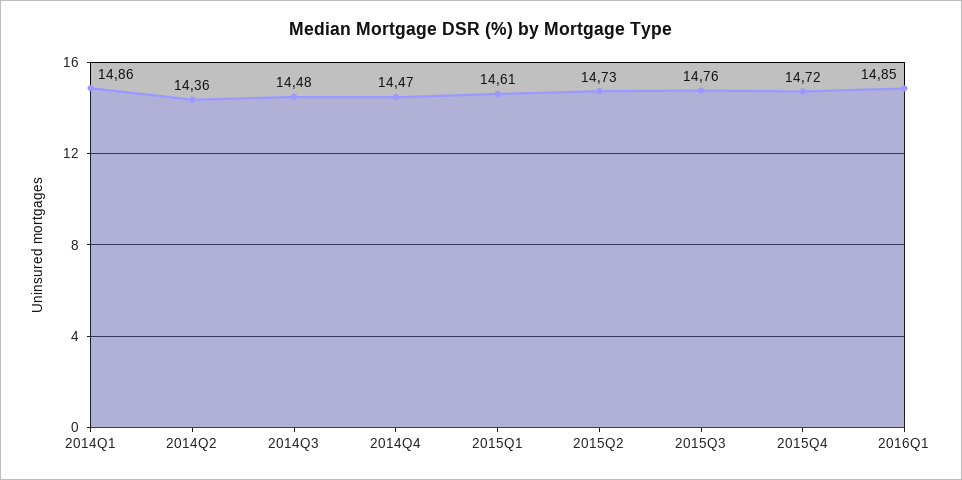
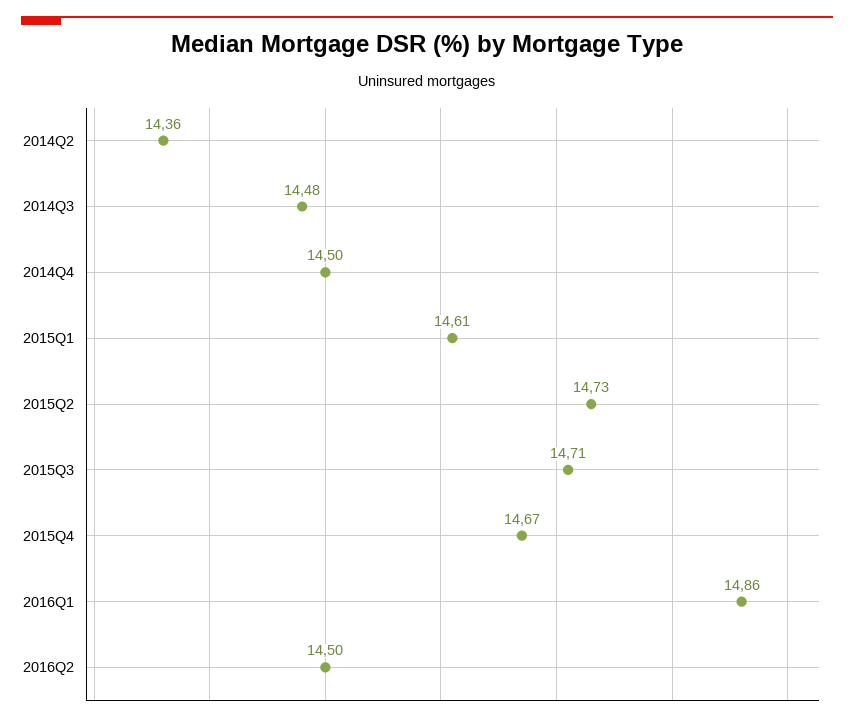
2014Q1: 14.86 -> none
2014Q4: 14.47 -> 14.5
2015Q3: 14.76 -> 14.71
2015Q4: 14.72 -> 14.67
2016Q1: 14.85 -> 14.86
2016Q2: none -> 14.5

